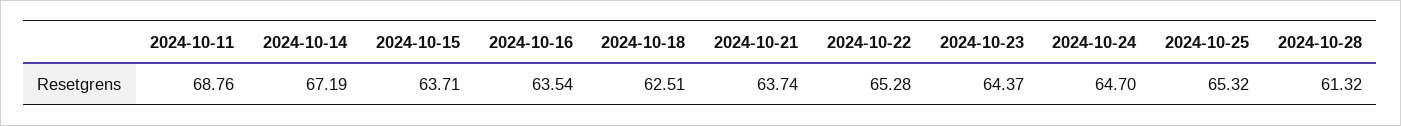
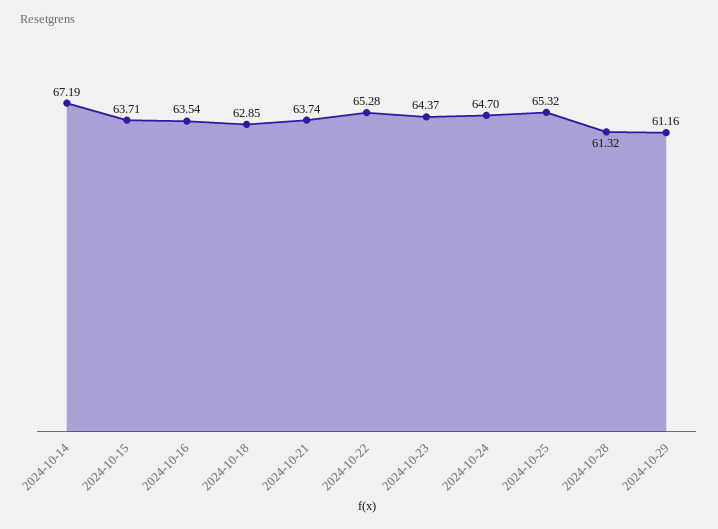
2024-10-11: 68.76 -> none
2024-10-18: 62.51 -> 62.85
2024-10-29: none -> 61.16

